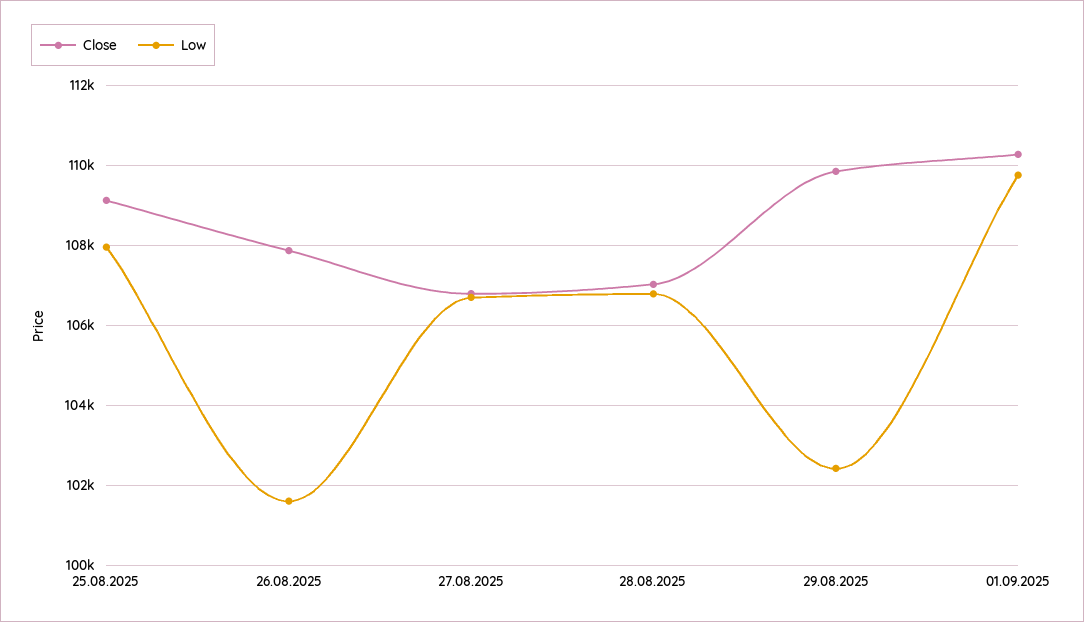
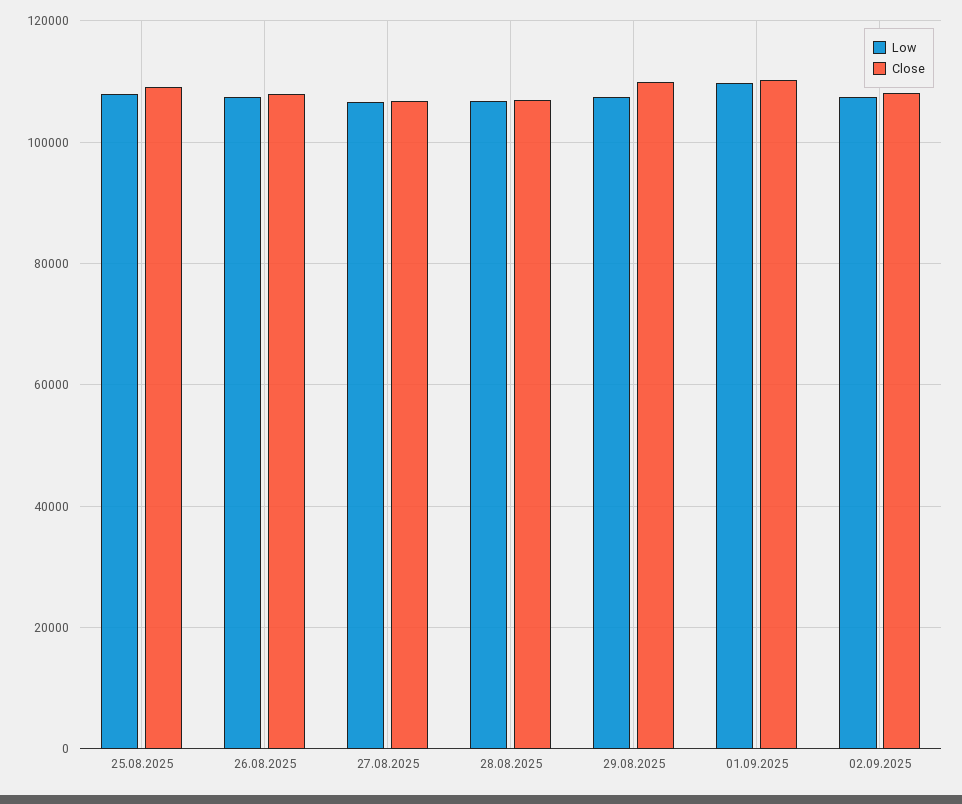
Low, 26.08.2025: 101600 -> 108000
Low, 29.08.2025: 102400 -> 108000
Low, 02.09.2025: none -> 108000
Close, 02.09.2025: none -> 108000

